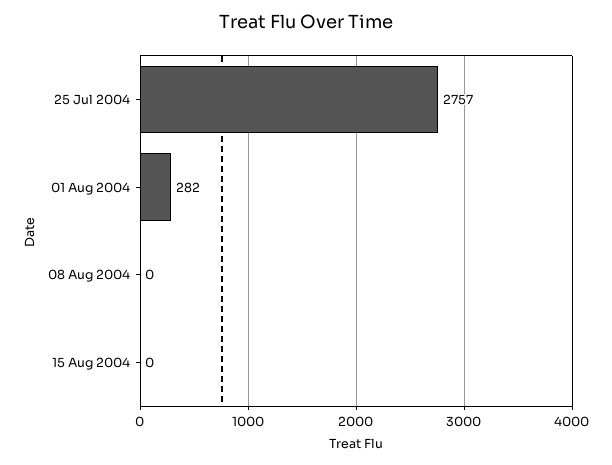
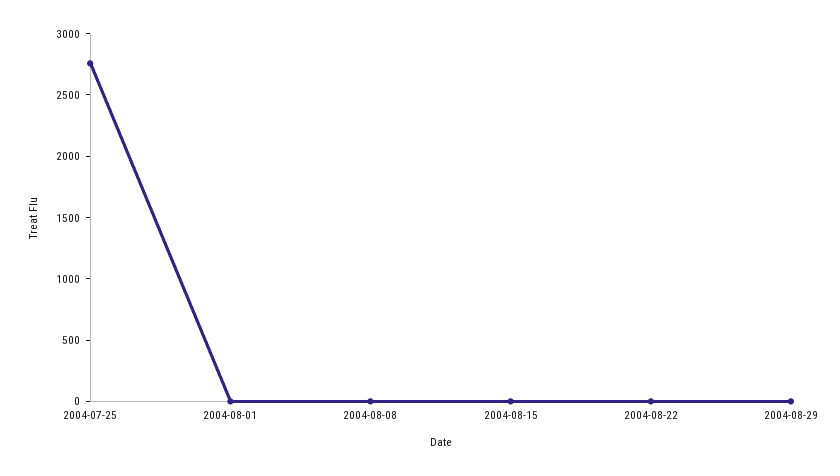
01 Aug 2004: 282 -> 0
2004-08-22: none -> 0
2004-08-29: none -> 0

